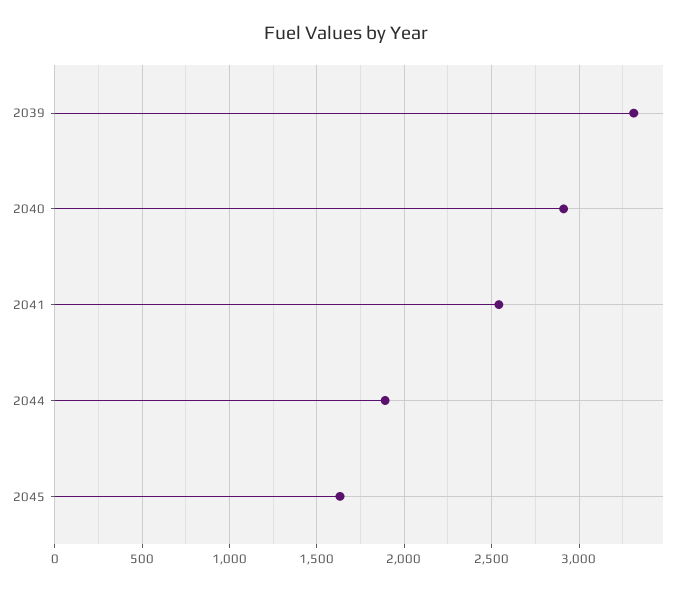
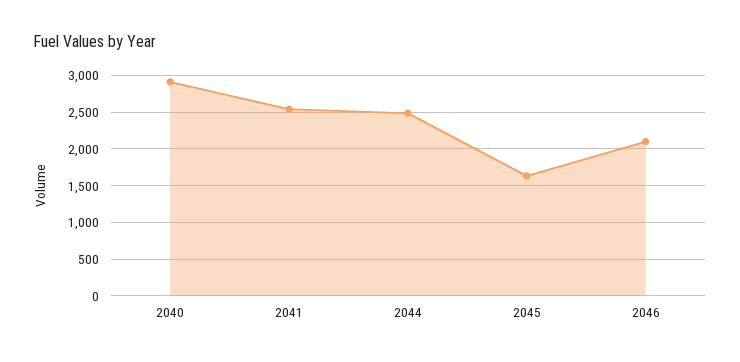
2039: 3300 -> none
2044: 1900 -> 2500
2046: none -> 2100

